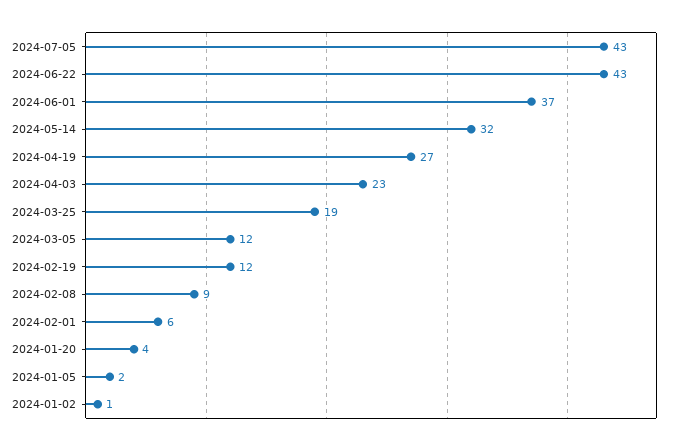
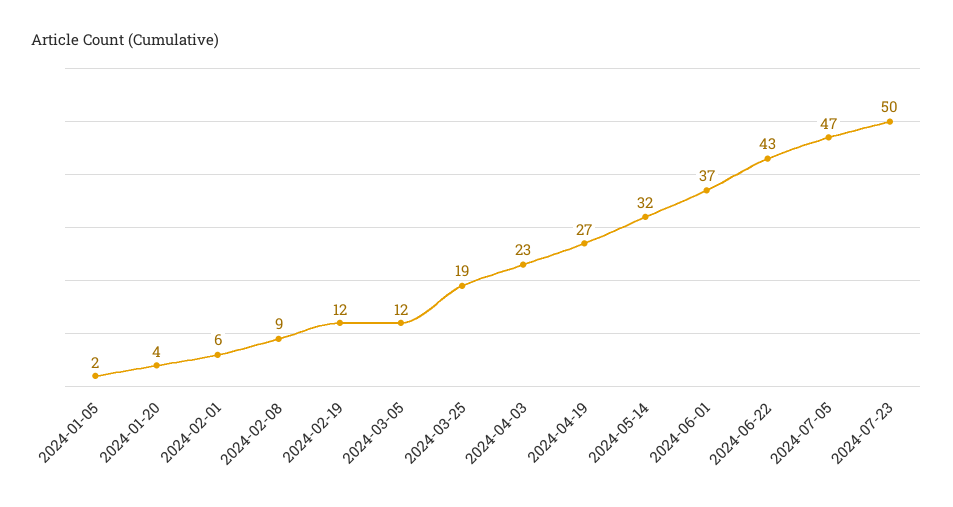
2024-07-05: 43 -> 47
2024-01-02: 1 -> none
2024-07-23: none -> 50

